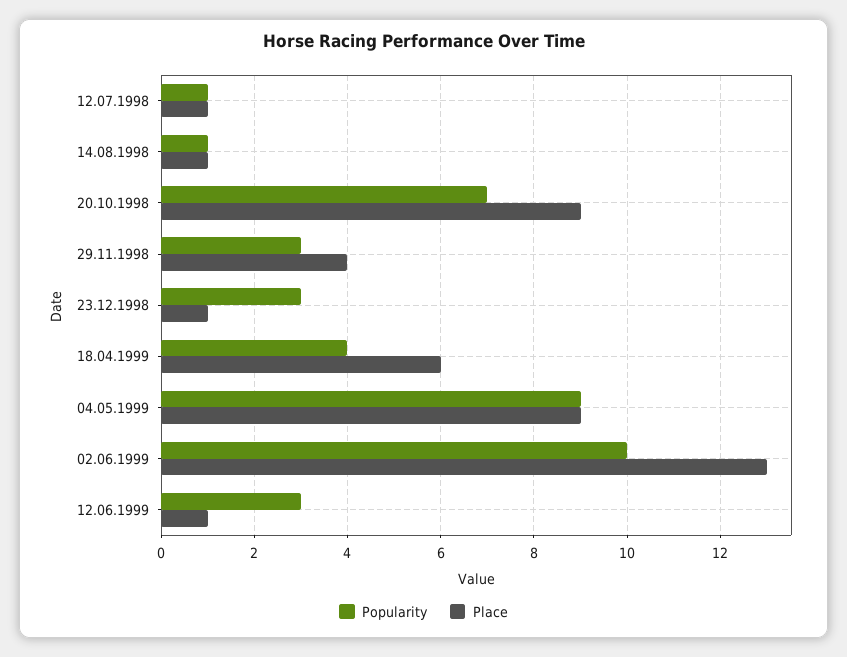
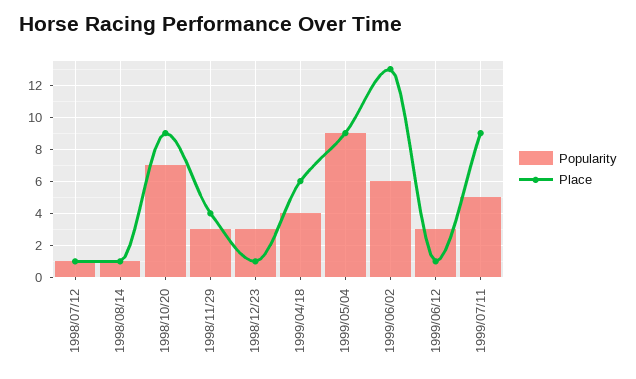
Popularity, 02.06.1999: 10 -> 6
Popularity, 1999/07/11: none -> 5
Place, 1999/07/11: none -> 9

